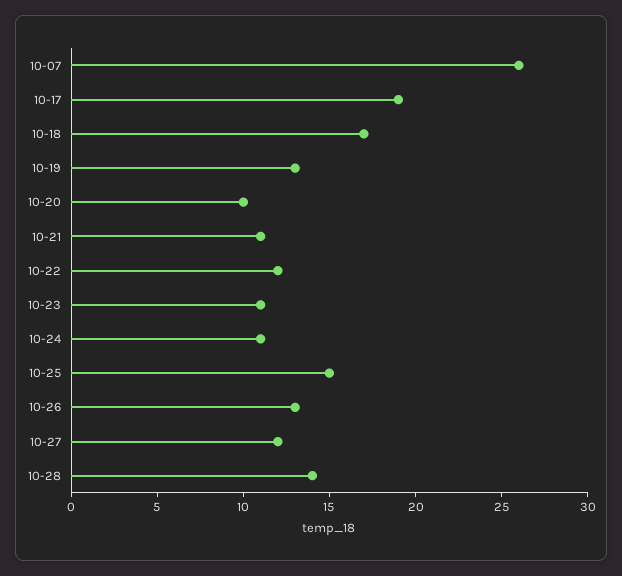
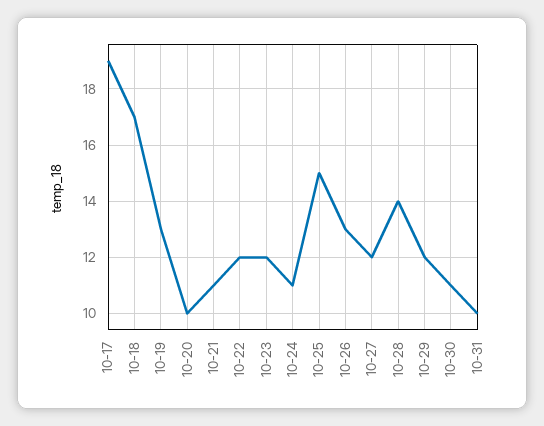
10-07: 26 -> none
10-23: 11 -> 12
10-29: none -> 12
10-30: none -> 11
10-31: none -> 10

